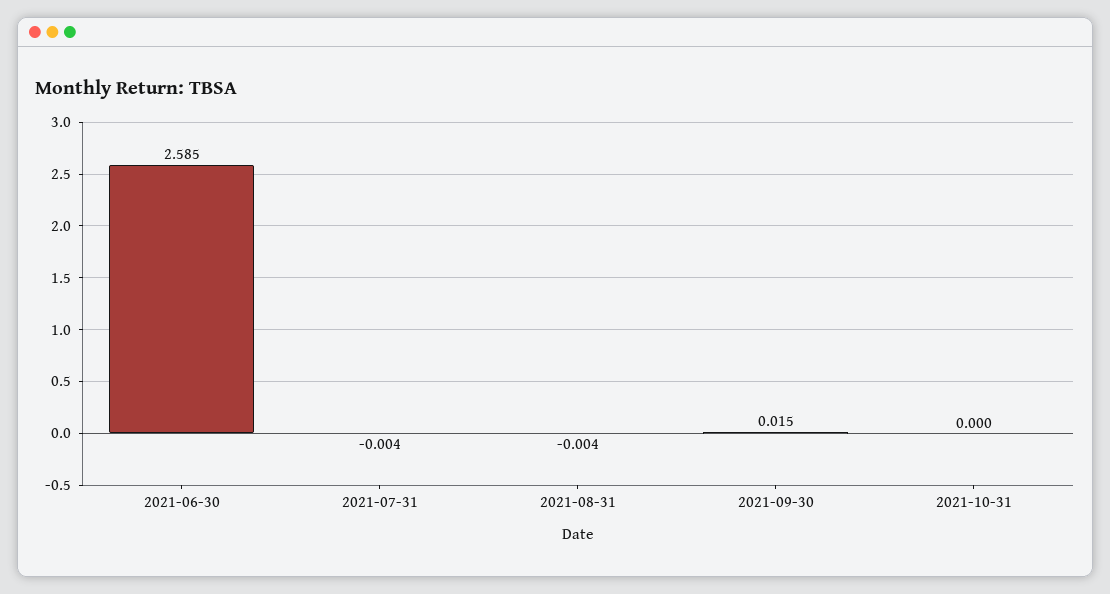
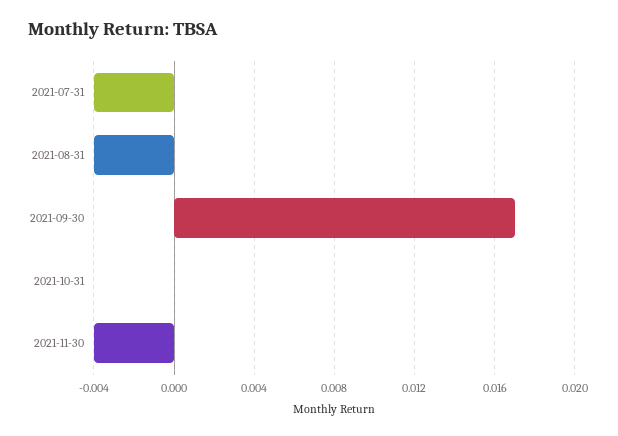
2021-06-30: 2.585 -> none
2021-09-30: 0.015 -> 0.017
2021-11-30: none -> -0.004

